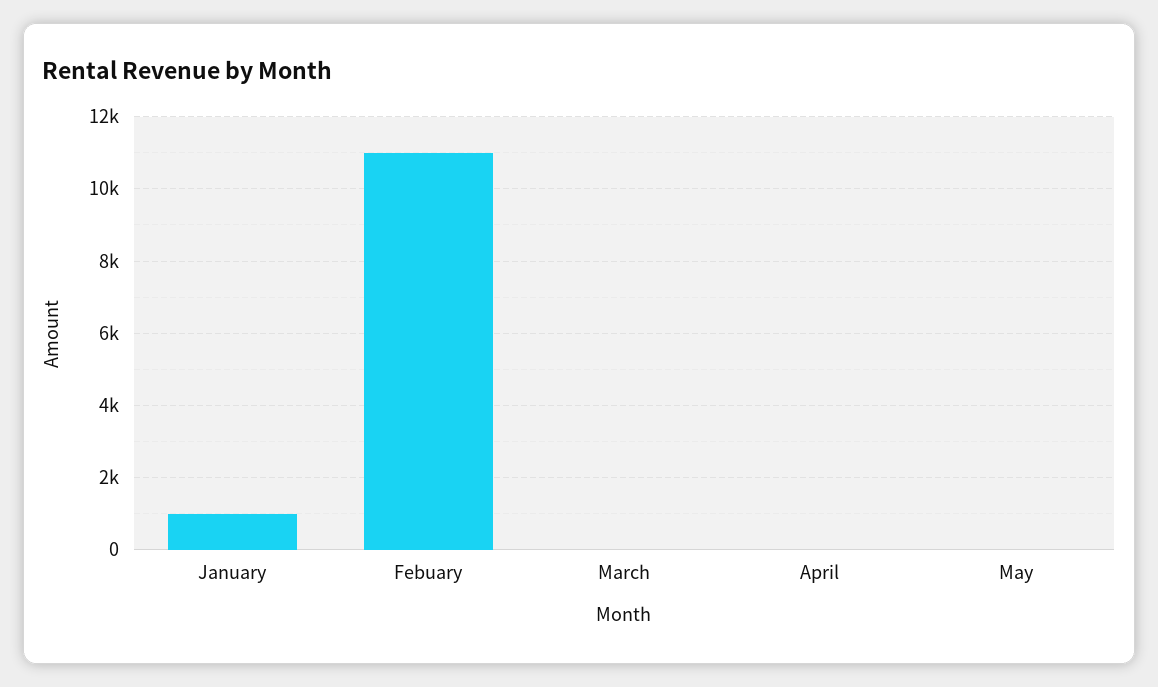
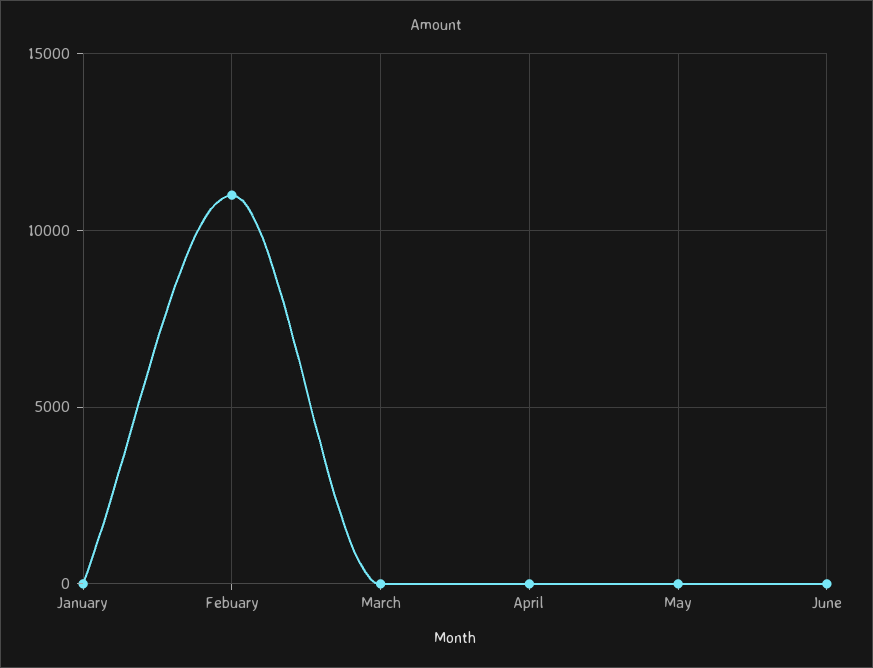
January: 1000 -> 0
June: none -> 0

